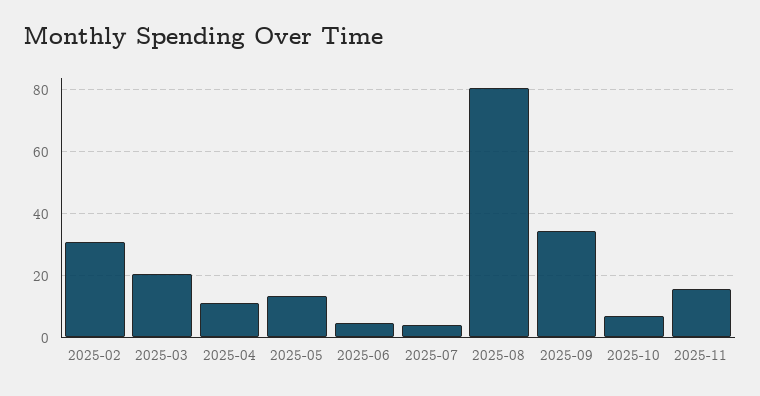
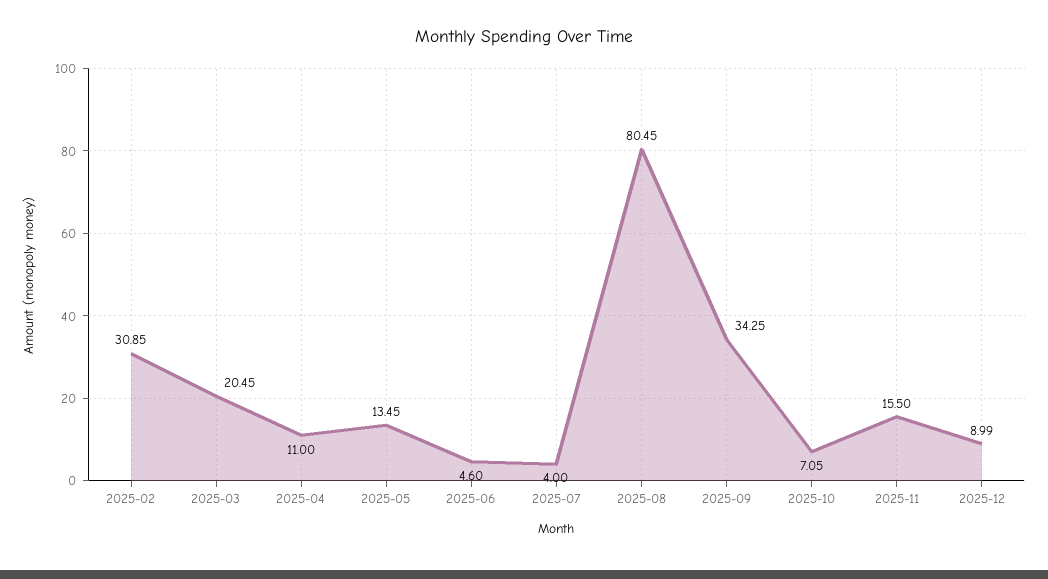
2025-12: none -> 8.99

